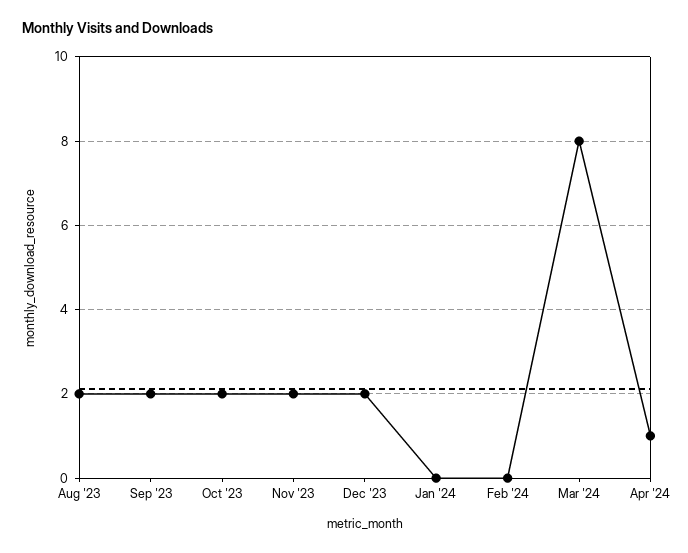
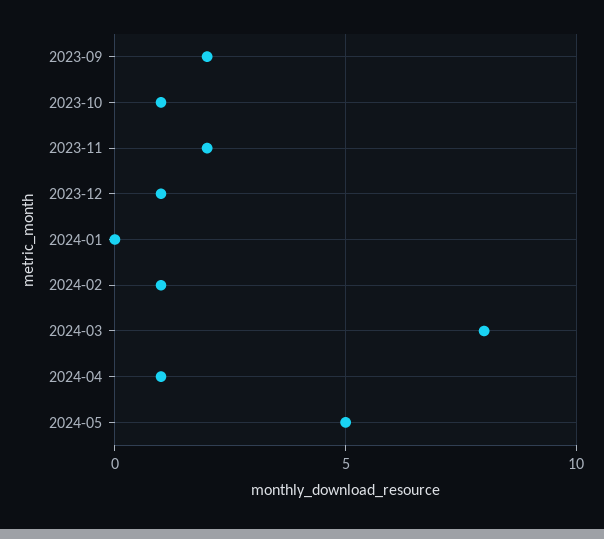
Aug '23: 2 -> none
Oct '23: 2 -> 1
Dec '23: 2 -> 1
Feb '24: 0 -> 1
2024-05: none -> 5

